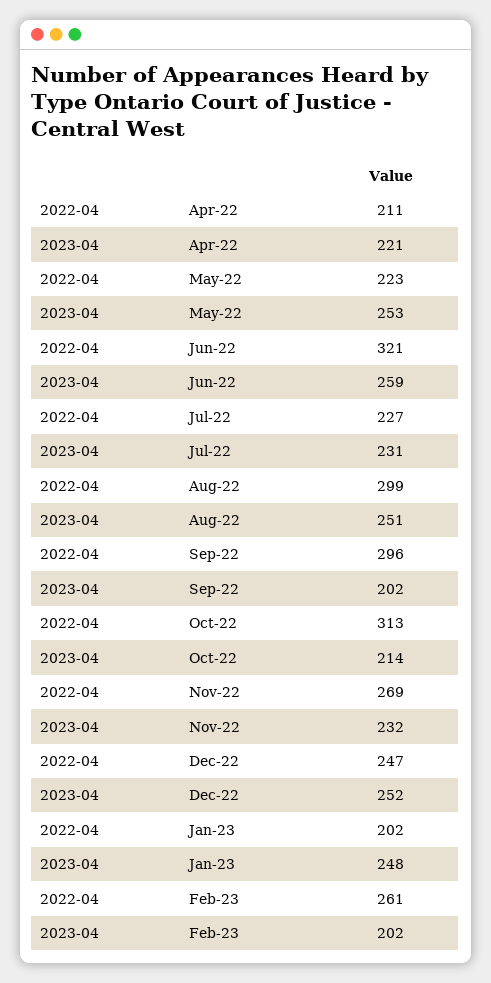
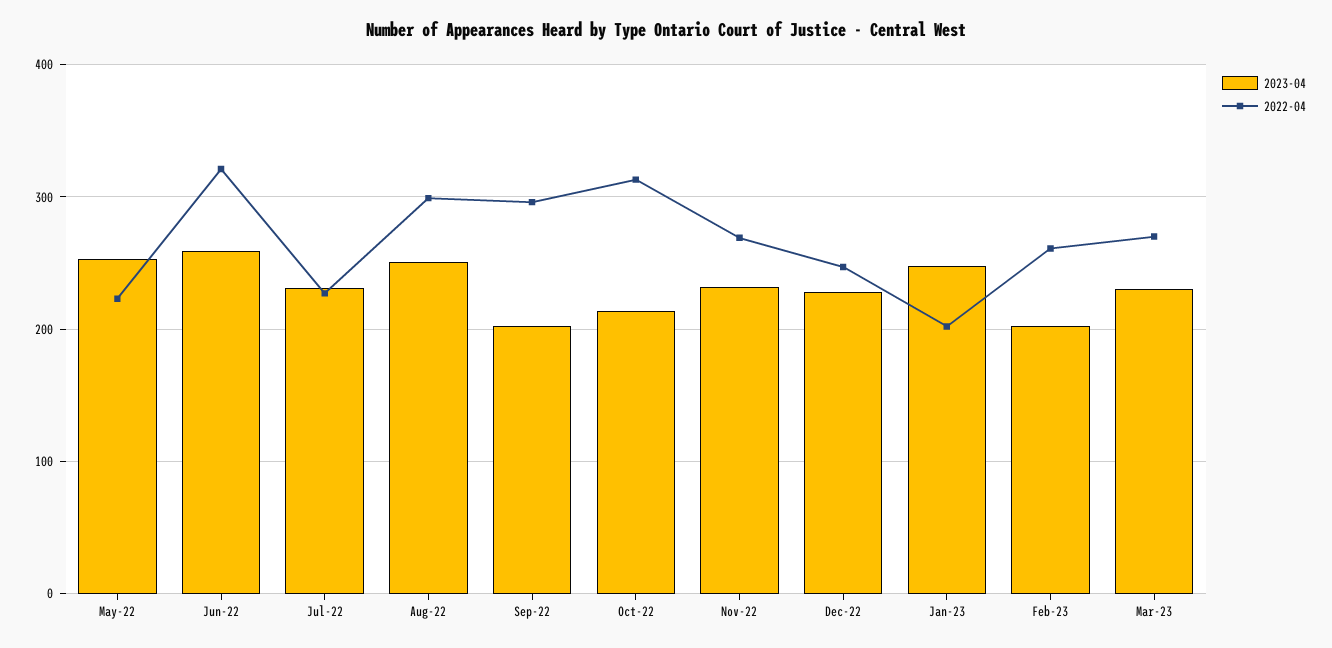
2022-04, Apr-22: 211 -> none
2023-04, Apr-22: 221 -> none
2023-04, Dec-22: 252 -> 230
2023-04, Mar-23: none -> 230
2022-04, Mar-23: none -> 270

